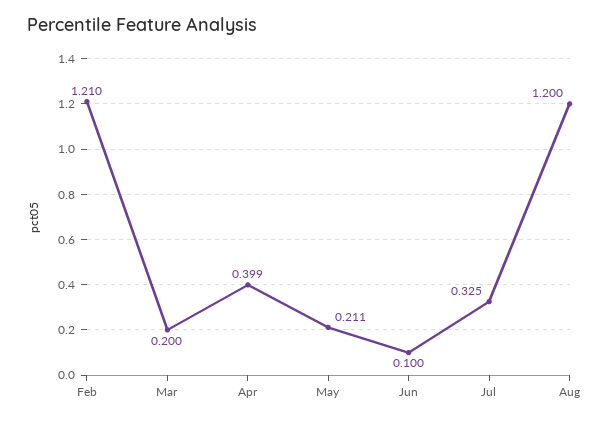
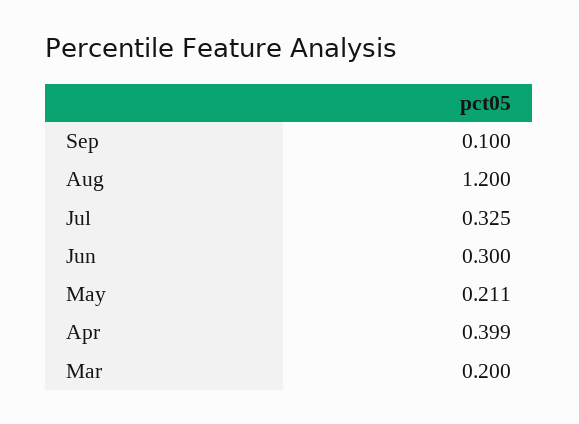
Feb: 1.21 -> none
Jun: 0.1 -> 0.3
Sep: none -> 0.1

